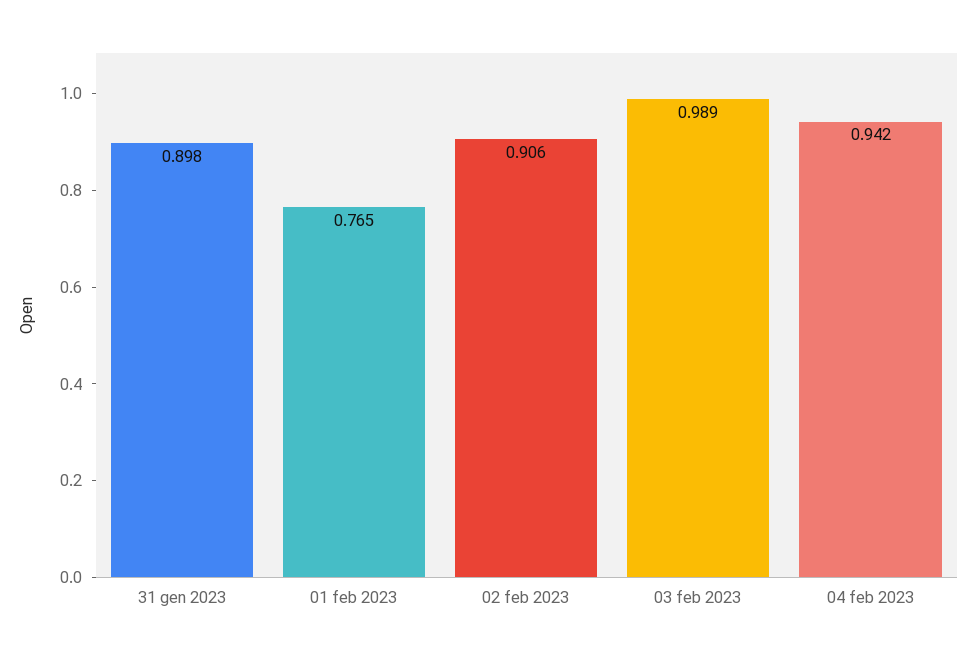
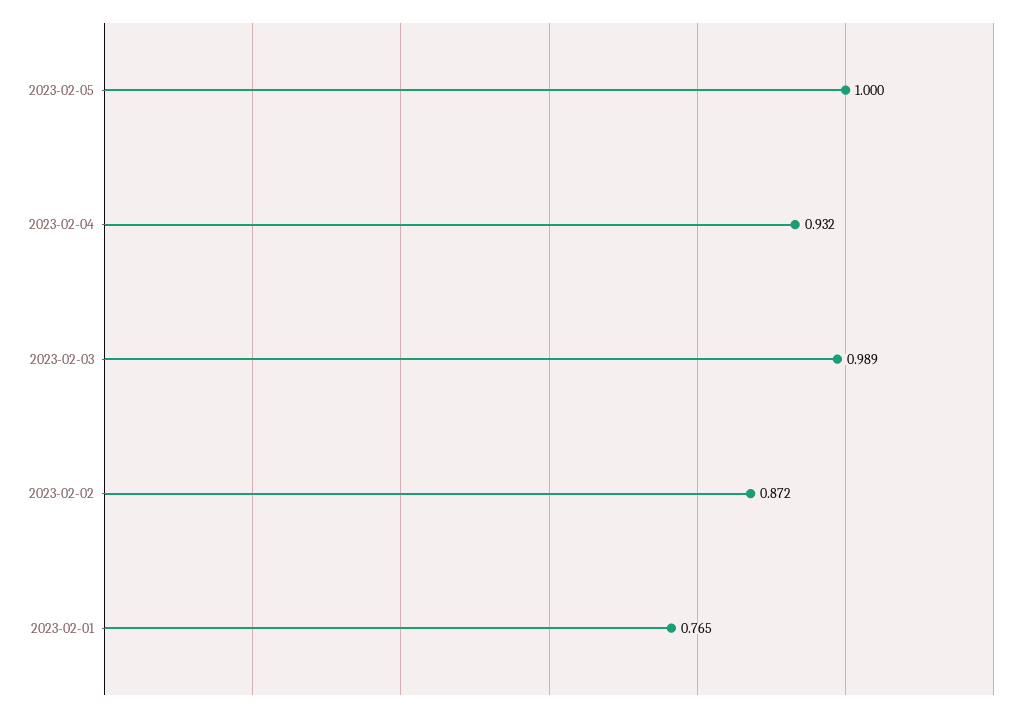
31 gen 2023: 0.898 -> none
02 feb 2023: 0.906 -> 0.872
04 feb 2023: 0.942 -> 0.932
2023-02-05: none -> 1

